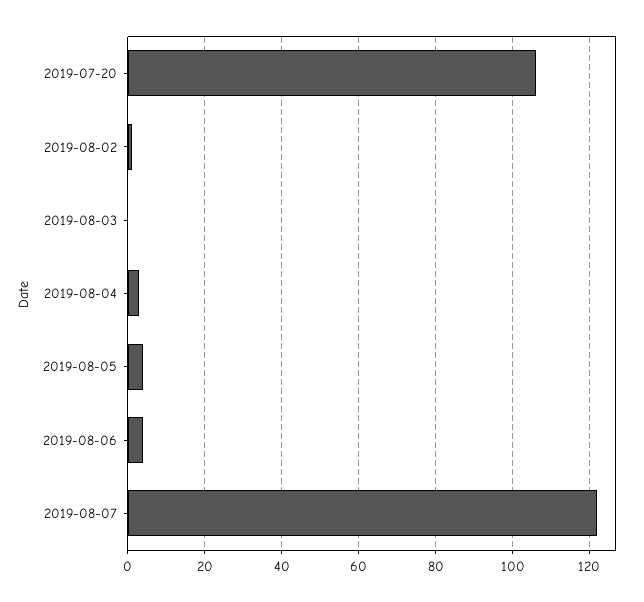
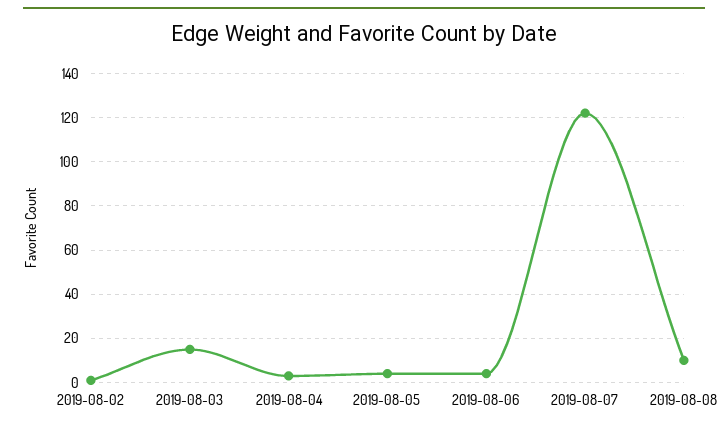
2019-07-20: 105 -> none
2019-08-03: 0 -> 15
2019-08-08: none -> 10

